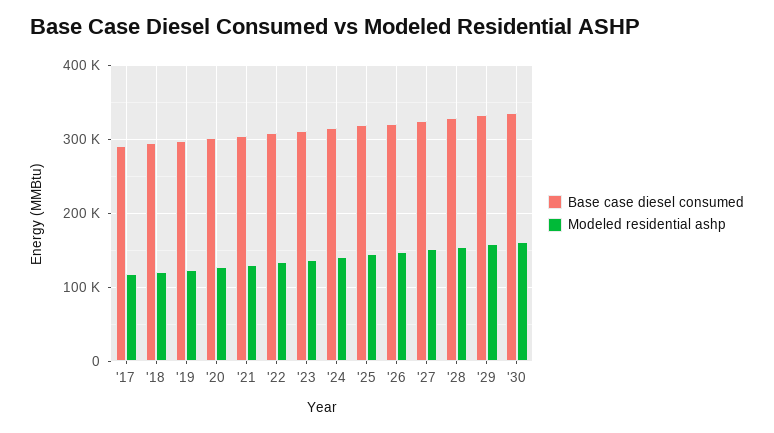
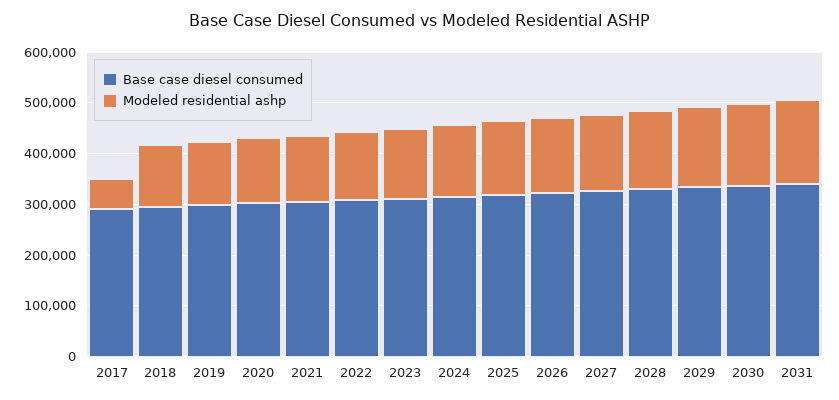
Modeled residential ashp, '17: 120000 -> 60000
Base case diesel consumed, 2031: none -> 340000
Modeled residential ashp, 2031: none -> 160000

